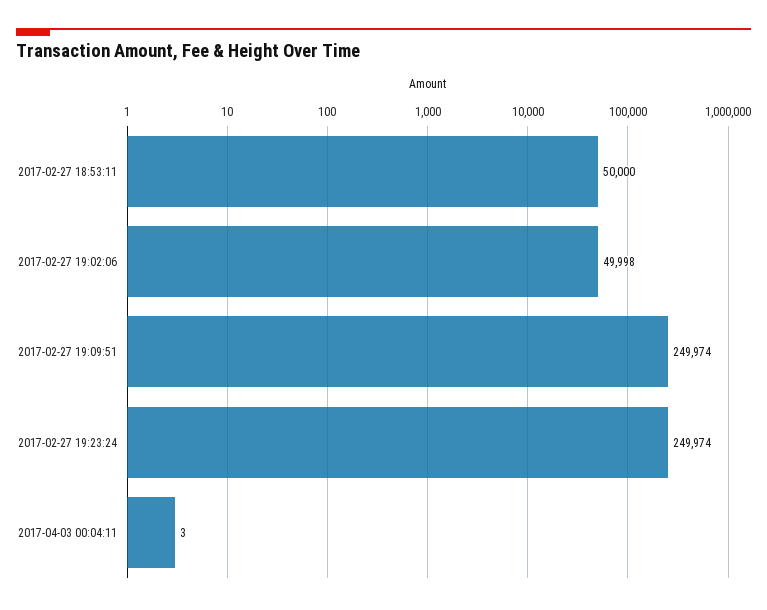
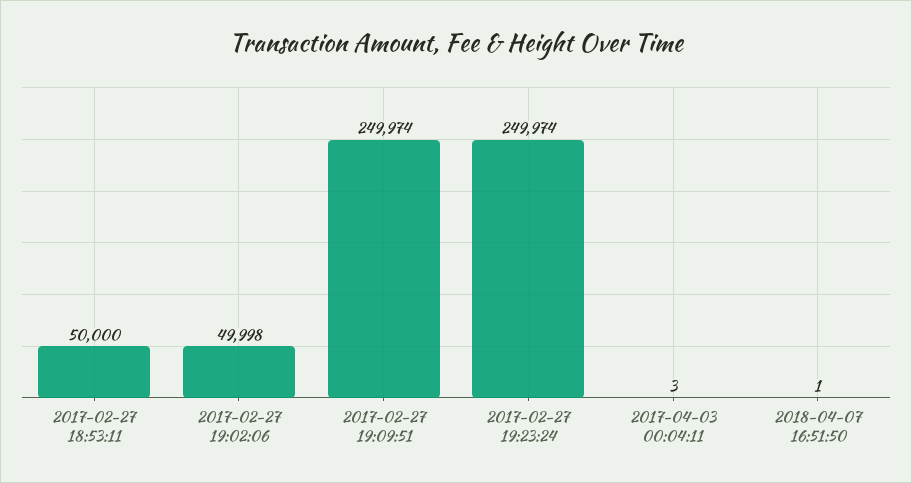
2018-04-07 16:51:50: none -> 1

